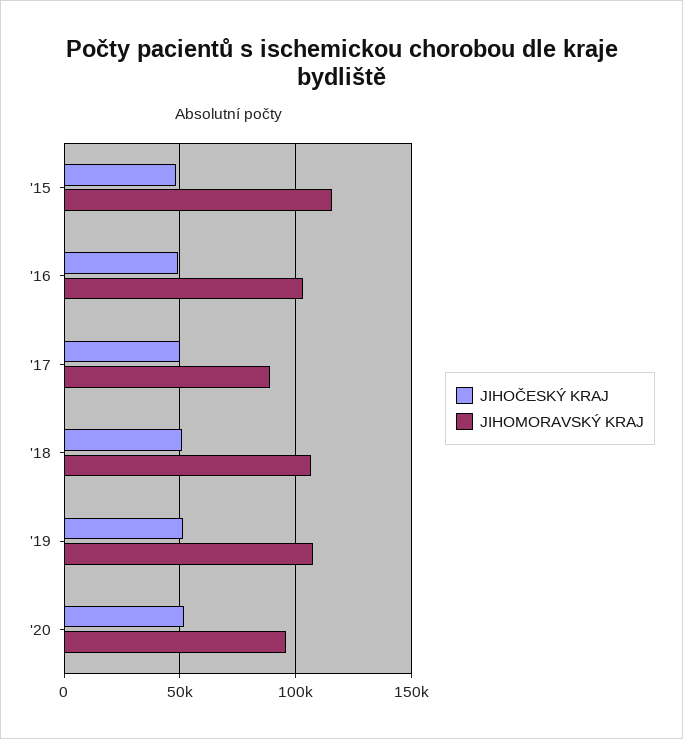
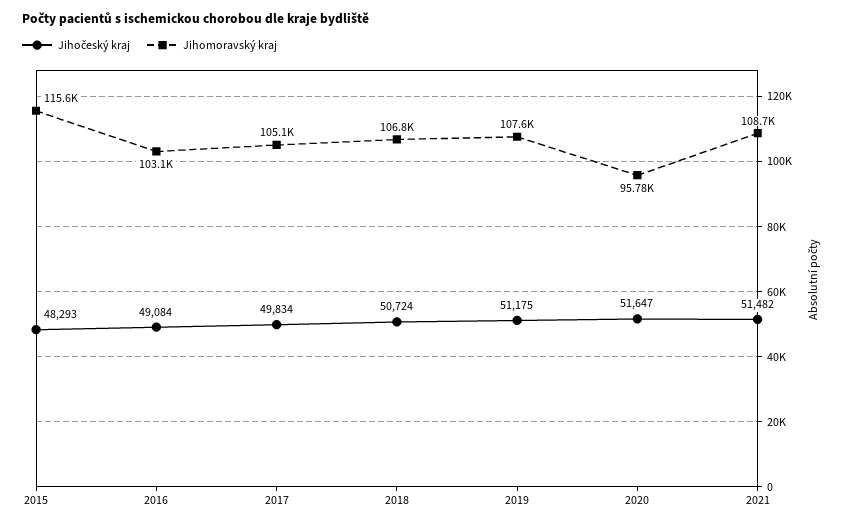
JIHOMORAVSKÝ KRAJ, '17: 90000 -> 105100
JIHOČESKÝ KRAJ, 2021: none -> 51482
JIHOMORAVSKÝ KRAJ, 2021: none -> 108700

